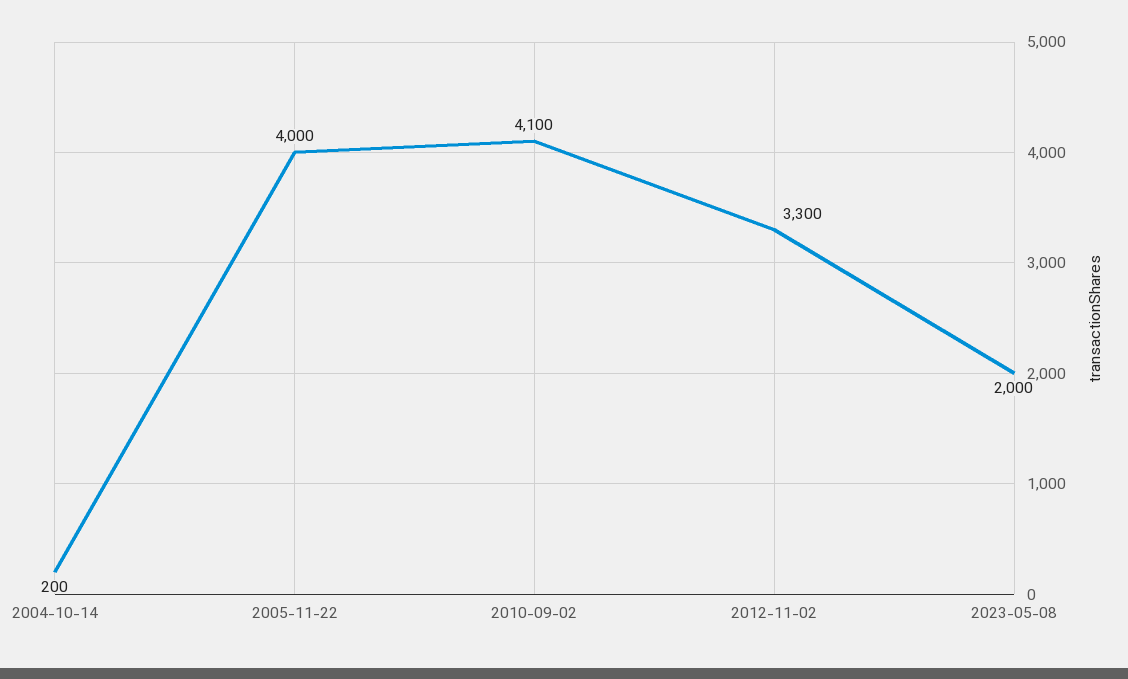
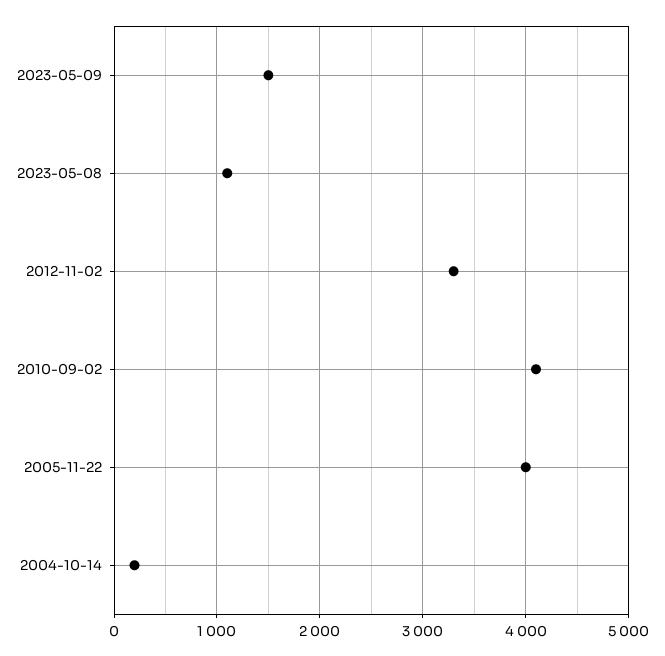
2023-05-08: 2000 -> 1100
2023-05-09: none -> 1500

